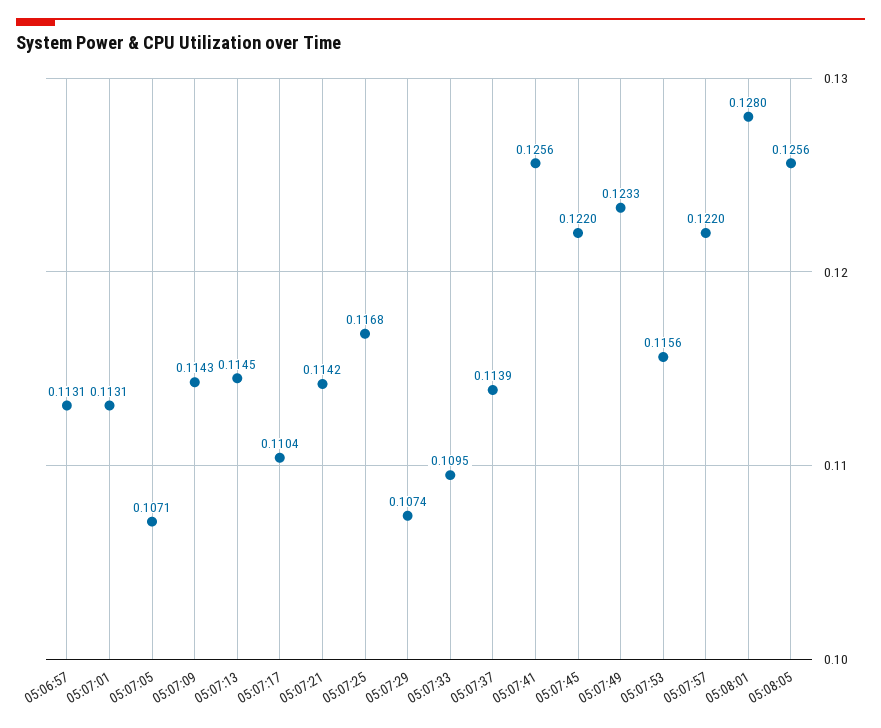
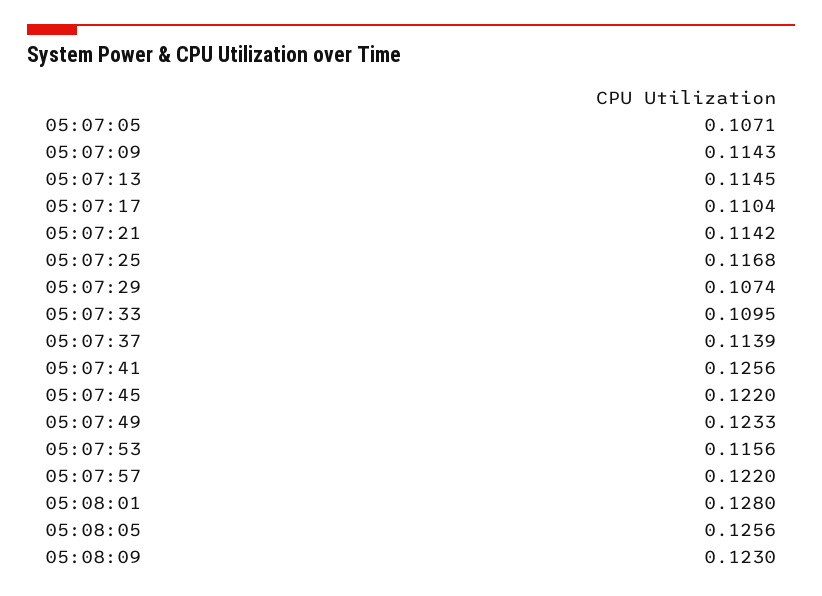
05:06:57: 0.1131 -> none
05:07:01: 0.1131 -> none
05:08:09: none -> 0.123

